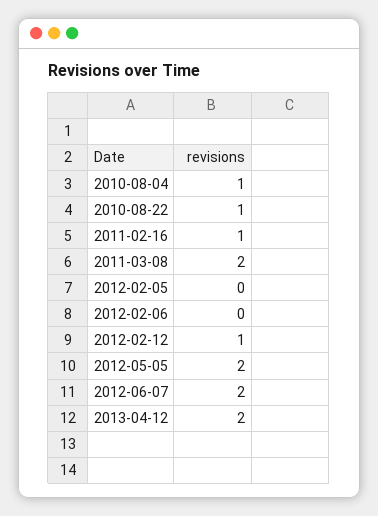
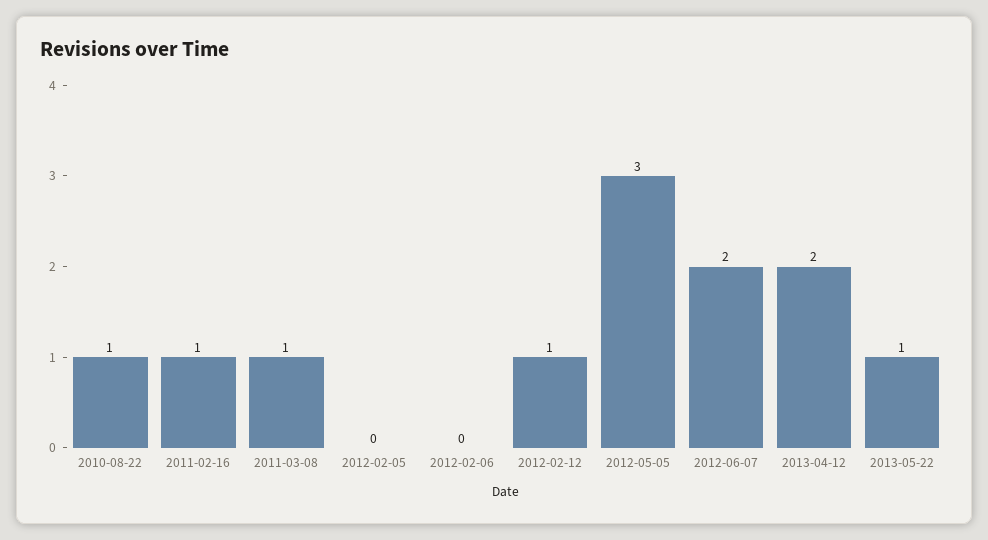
2010-08-04: 1 -> none
2011-03-08: 2 -> 1
2012-05-05: 2 -> 3
2013-05-22: none -> 1

